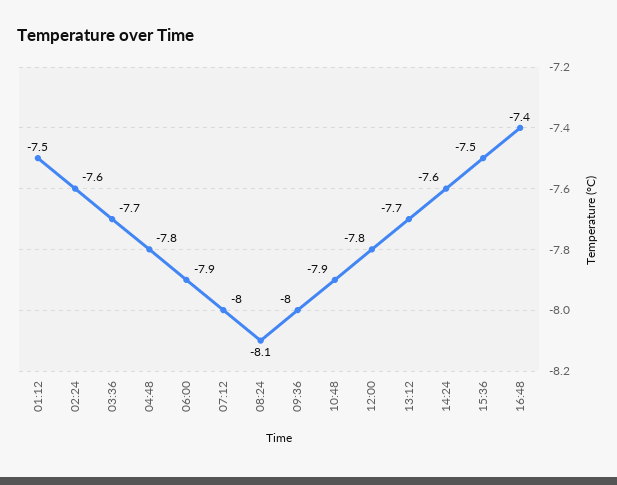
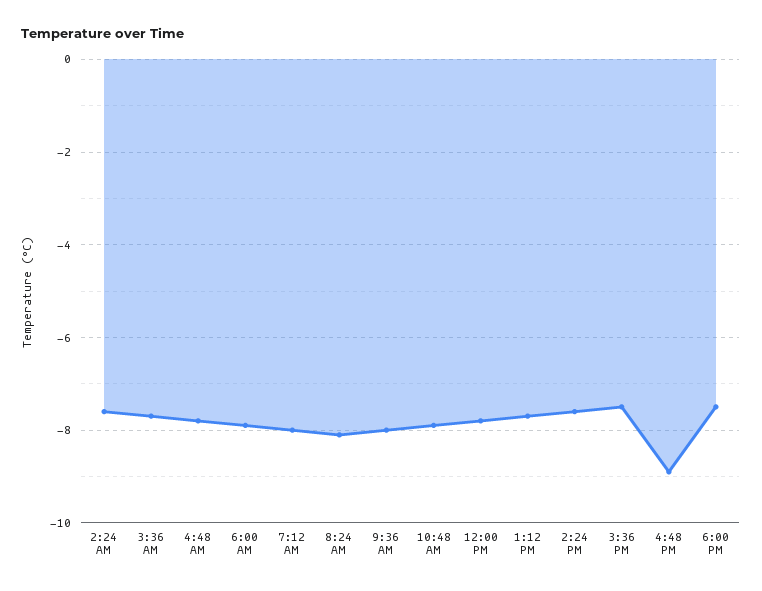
01:12: -7.5 -> none
16:48: -7.4 -> -9
6:00 PM: none -> -7.5

